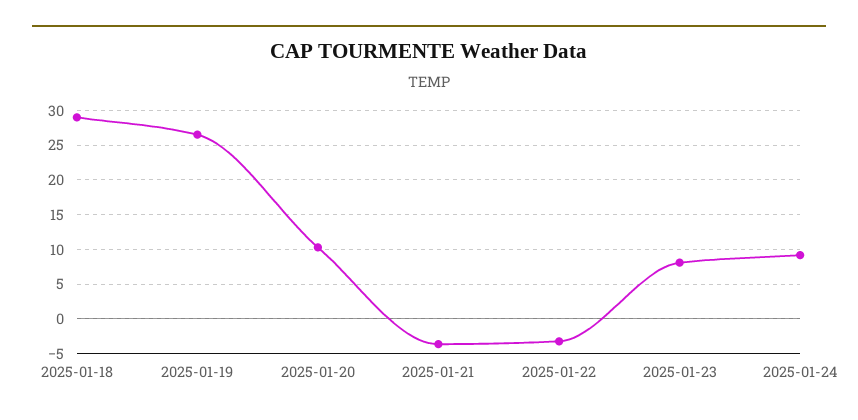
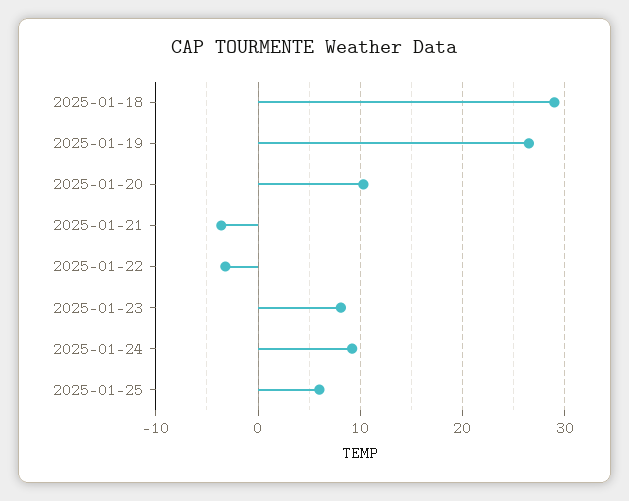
2025-01-25: none -> 6

